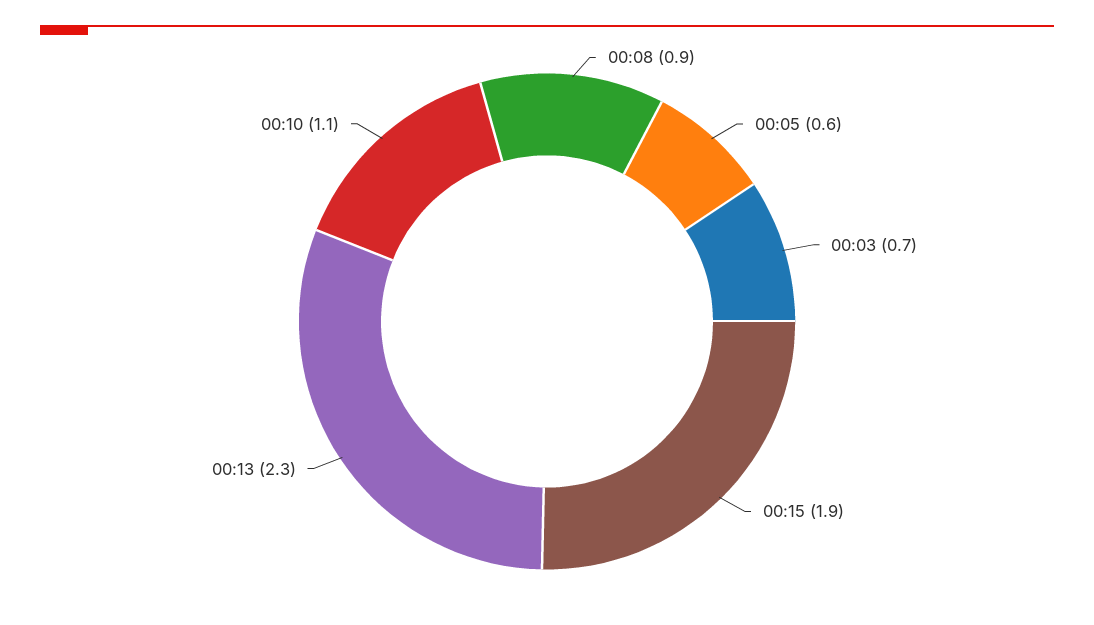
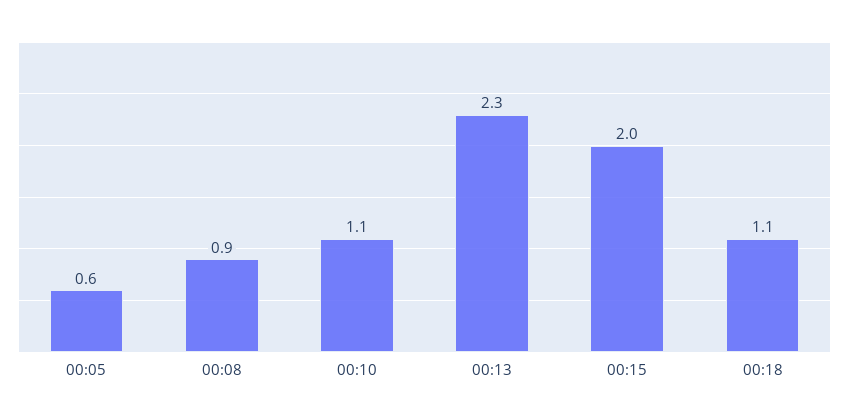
00:03: 0.7 -> none
00:15: 1.9 -> 2
00:18: none -> 1.1

